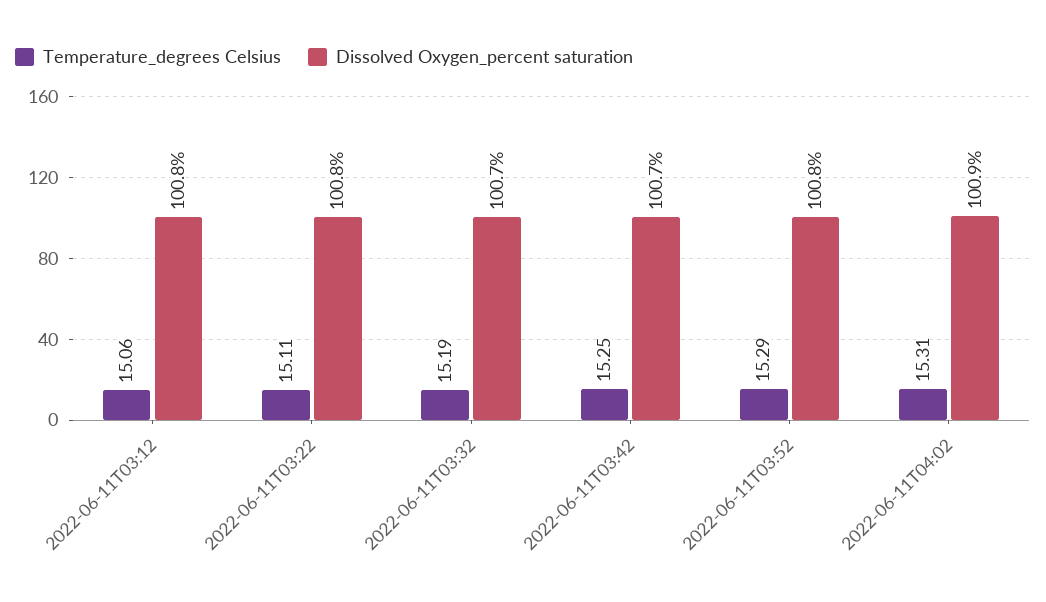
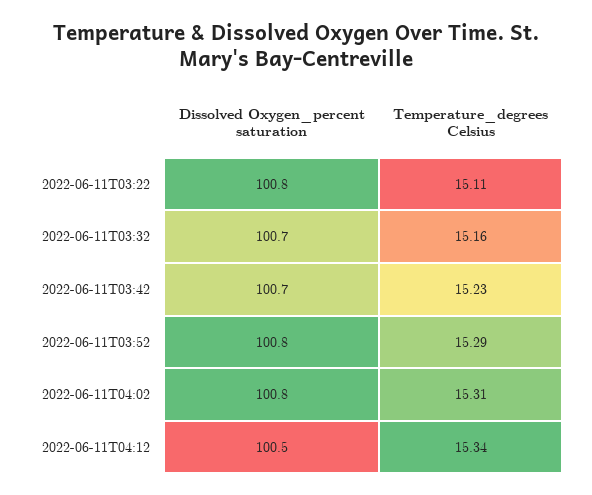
Temperature_degrees Celsius, 2022-06-11T03:12: 15.06 -> none
Dissolved Oxygen_percent saturation, 2022-06-11T03:12: 100.8 -> none
Temperature_degrees Celsius, 2022-06-11T03:32: 15.19 -> 15.16
Temperature_degrees Celsius, 2022-06-11T03:42: 15.25 -> 15.23
Dissolved Oxygen_percent saturation, 2022-06-11T04:02: 100.9 -> 100.8
Dissolved Oxygen_percent saturation, 2022-06-11T04:12: none -> 100.5
Temperature_degrees Celsius, 2022-06-11T04:12: none -> 15.34

